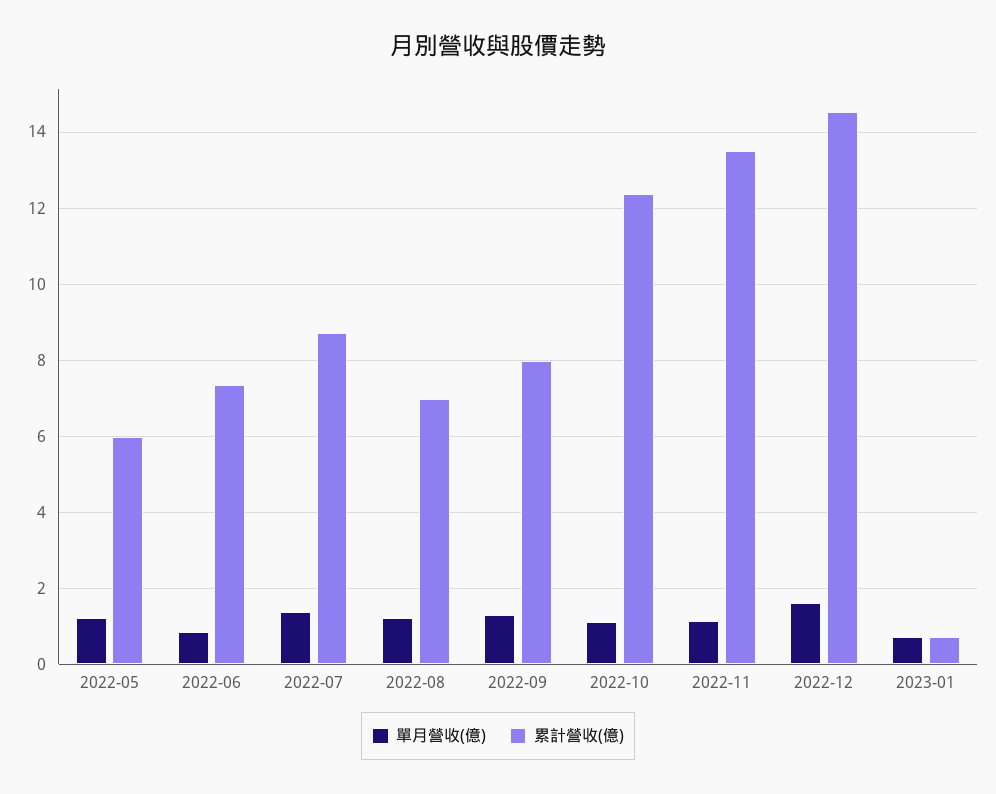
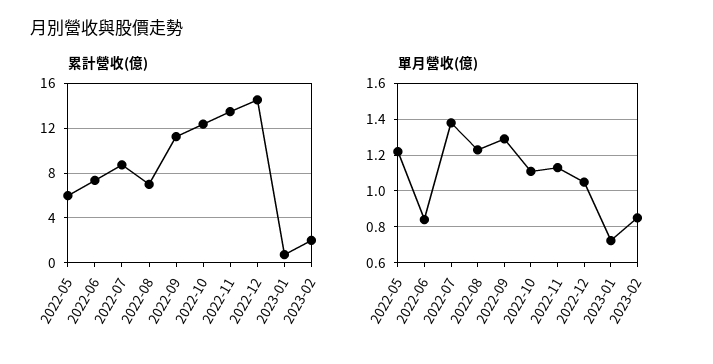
累計營收(億), 2022-09: 8 -> 11
單月營收(億), 2022-12: 1.6 -> 1.05
累計營收(億), 2023-02: none -> 2
單月營收(億), 2023-02: none -> 0.85

